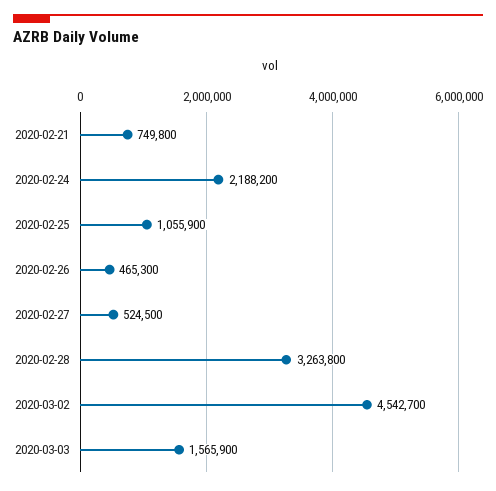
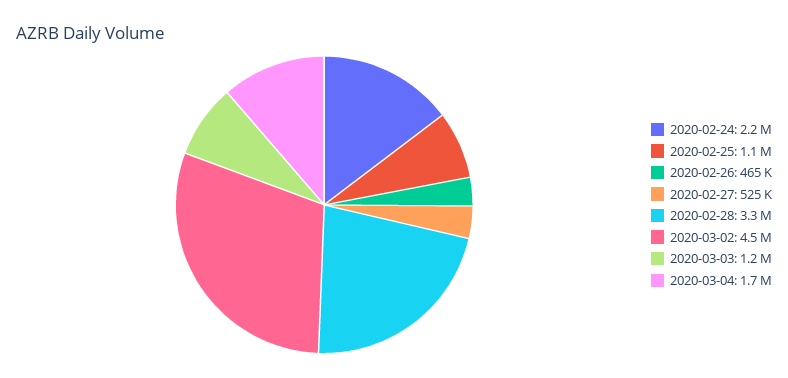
2020-02-21: 749800 -> none
2020-03-03: 1565900 -> 1200000
2020-03-04: none -> 1700000

